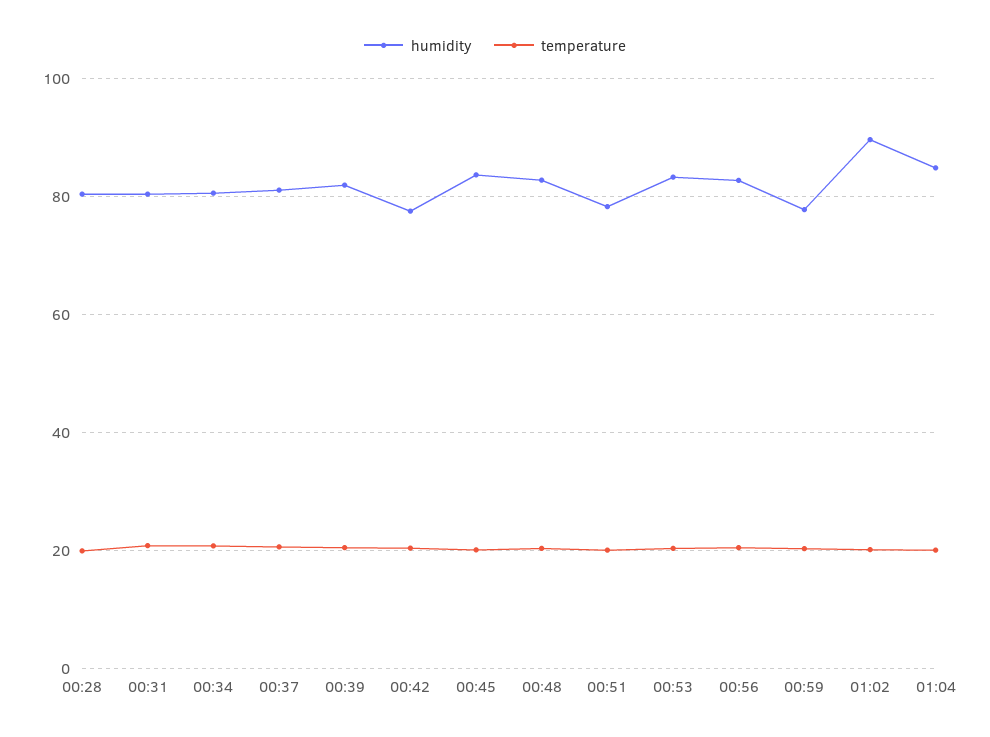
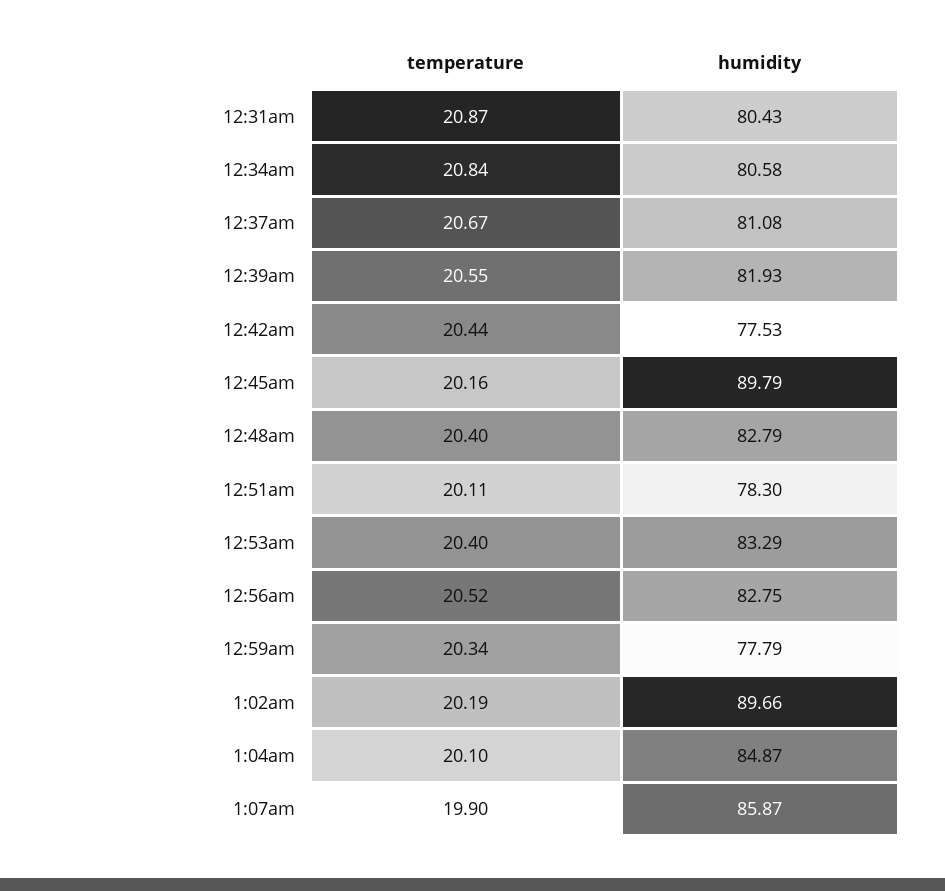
humidity, 00:28: 80 -> none
temperature, 00:28: 20 -> none
humidity, 00:45: 84 -> 89.79
temperature, 1:07am: none -> 19.9
humidity, 1:07am: none -> 85.87

